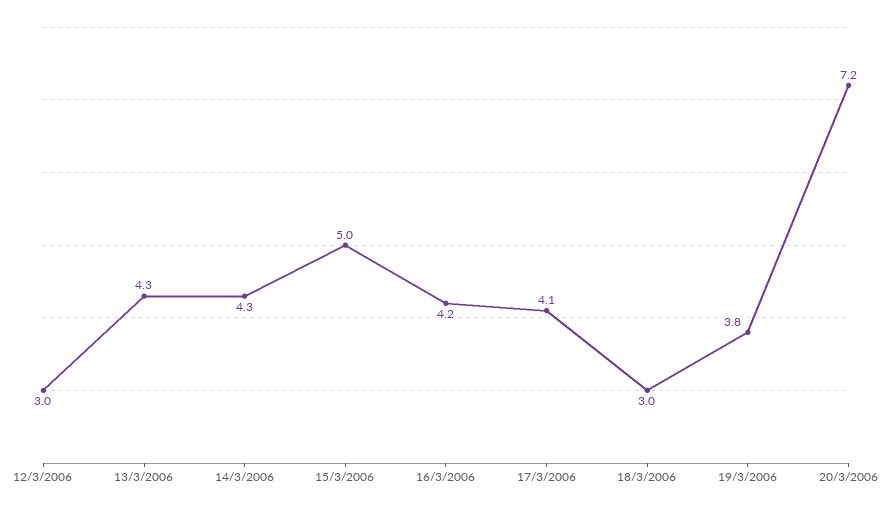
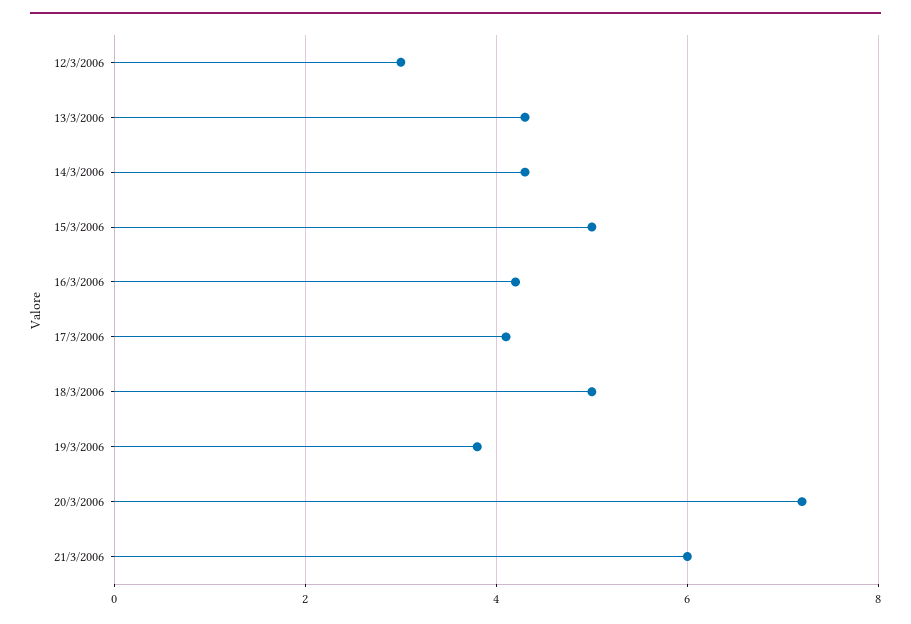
18/3/2006: 3 -> 5
21/3/2006: none -> 6

